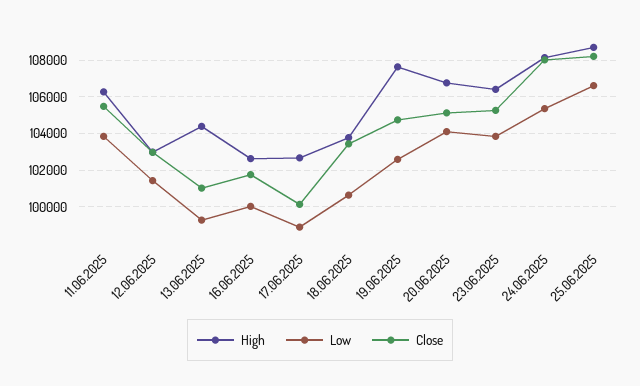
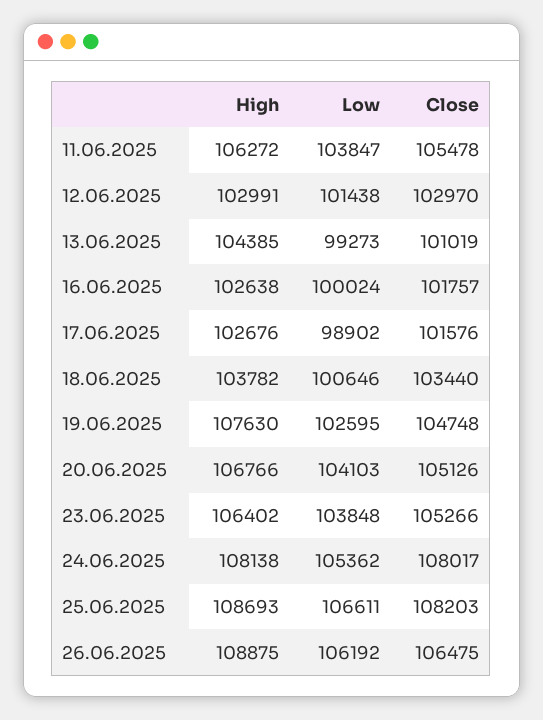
Close, 17.06.2025: 100000 -> 101576
High, 26.06.2025: none -> 108875
Low, 26.06.2025: none -> 106192
Close, 26.06.2025: none -> 106475

